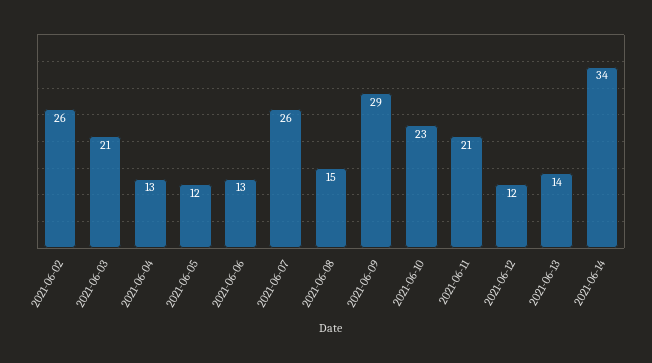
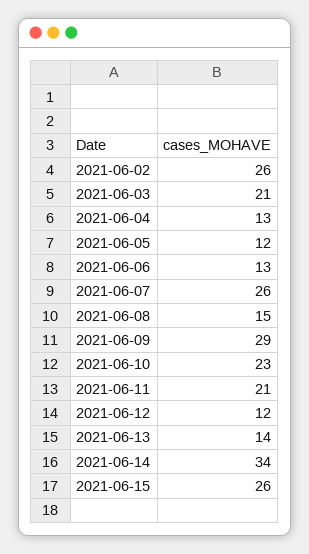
2021-06-15: none -> 26

